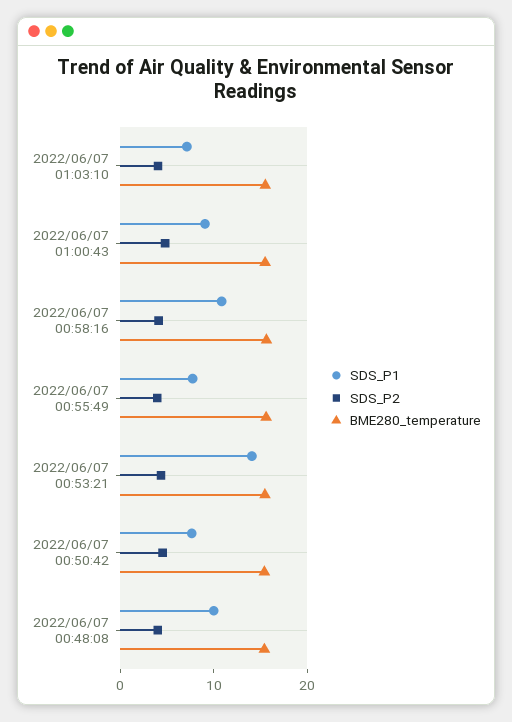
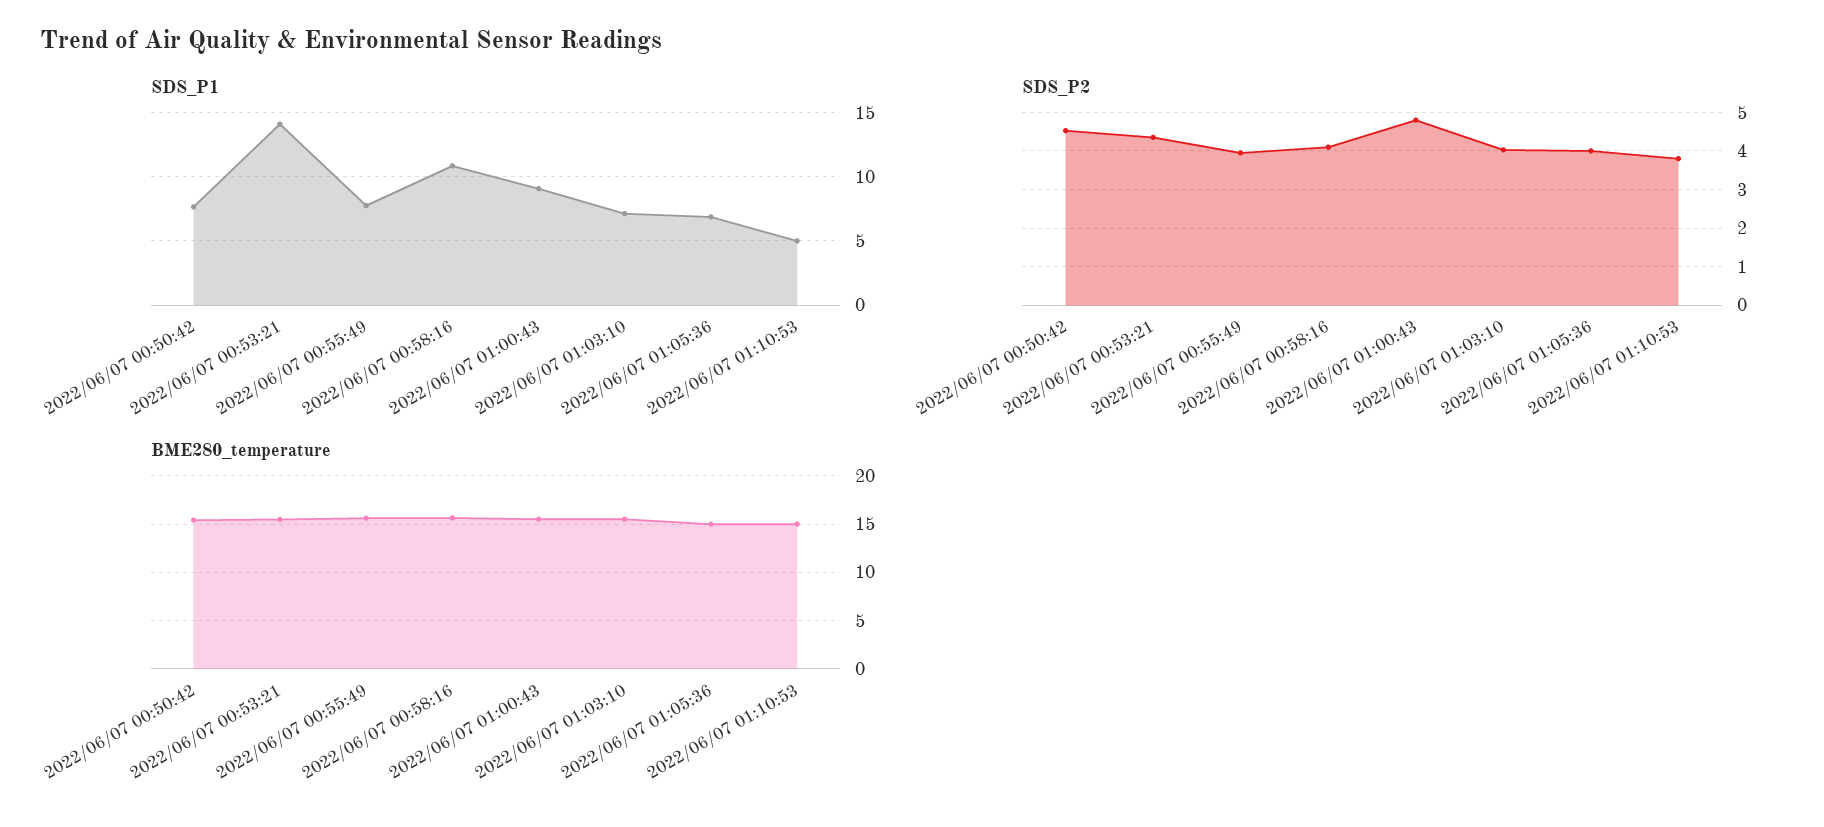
SDS_P1, 2022/06/07 00:48:08: 10 -> none
SDS_P2, 2022/06/07 00:48:08: 4 -> none
BME280_temperature, 2022/06/07 00:48:08: 16 -> none
SDS_P1, 2022/06/07 01:05:36: none -> 7
SDS_P1, 2022/06/07 01:10:53: none -> 5
SDS_P2, 2022/06/07 01:05:36: none -> 4
SDS_P2, 2022/06/07 01:10:53: none -> 3.8
BME280_temperature, 2022/06/07 01:05:36: none -> 15
BME280_temperature, 2022/06/07 01:10:53: none -> 15

